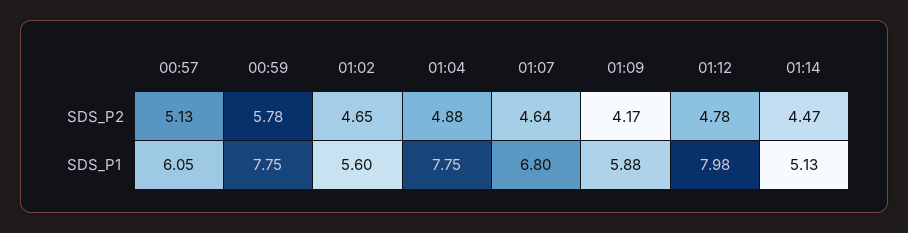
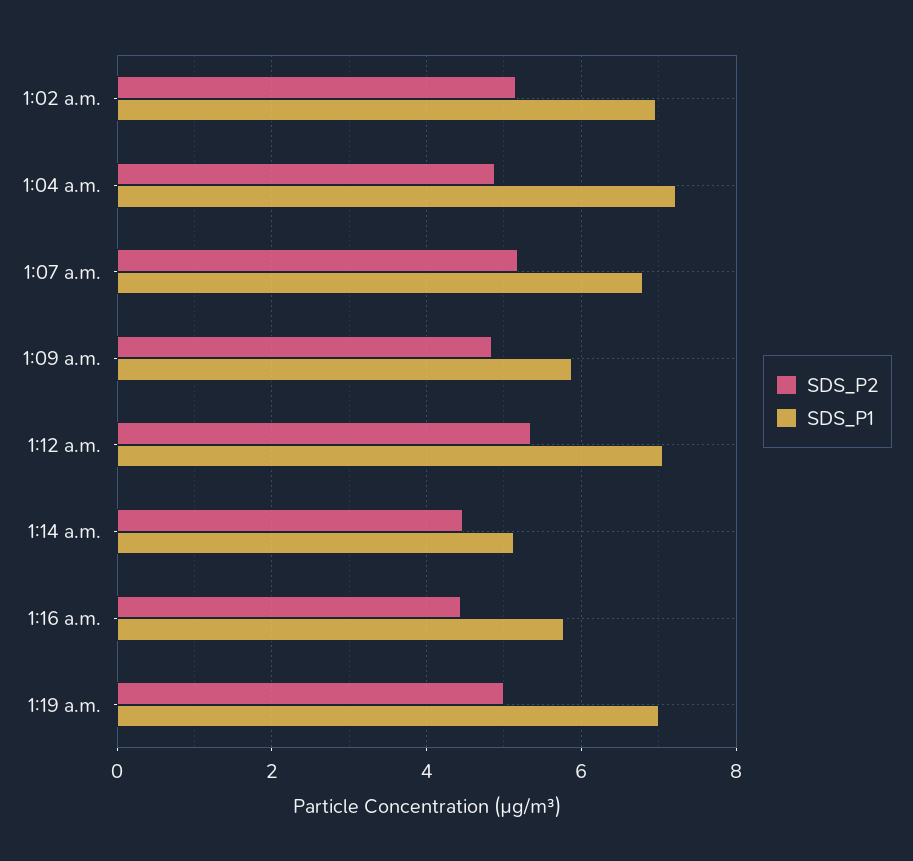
SDS_P2, 00:57: 5.13 -> none
SDS_P2, 00:59: 5.78 -> none
SDS_P2, 01:02: 4.65 -> 5.2
SDS_P2, 01:07: 4.64 -> 5.2
SDS_P2, 01:09: 4.17 -> 4.8
SDS_P2, 01:12: 4.78 -> 5.4
SDS_P1, 00:57: 6.05 -> none
SDS_P1, 00:59: 7.75 -> none
SDS_P1, 01:02: 5.6 -> 7
SDS_P1, 01:04: 7.75 -> 7.2
SDS_P1, 01:12: 7.98 -> 7
SDS_P2, 1:16 a.m.: none -> 4.4
SDS_P1, 1:16 a.m.: none -> 5.8
SDS_P2, 1:19 a.m.: none -> 5
SDS_P1, 1:19 a.m.: none -> 7

